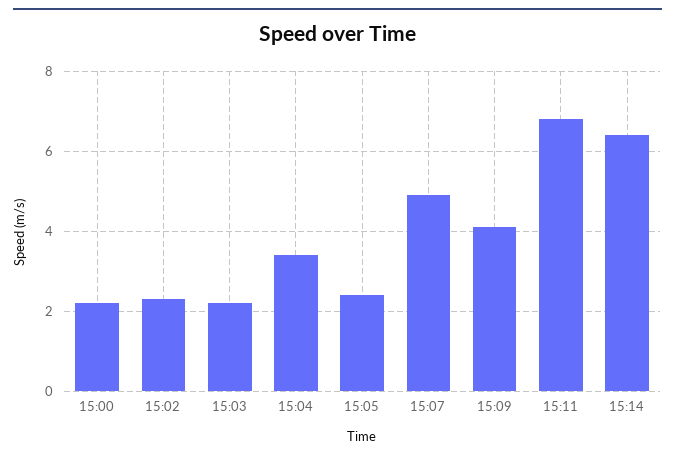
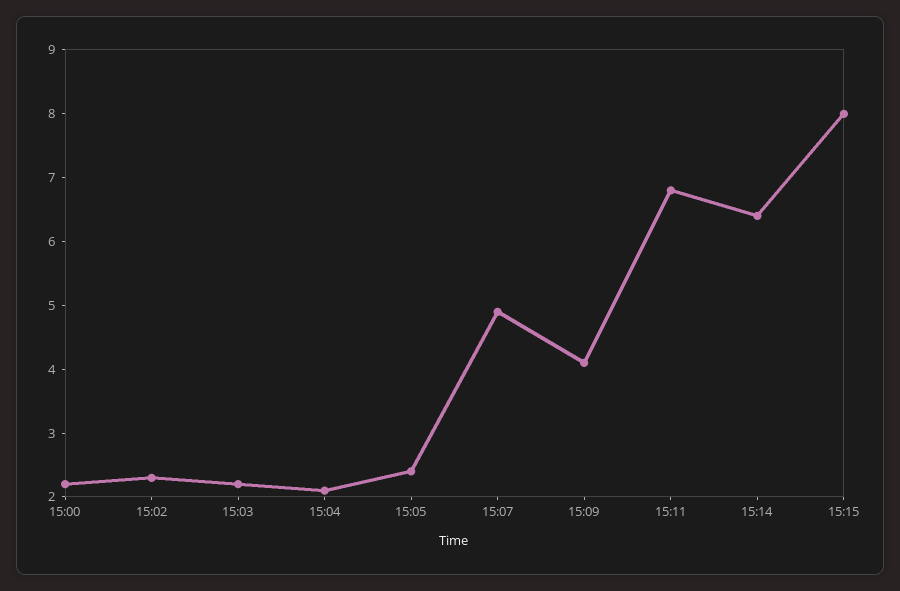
15:04: 3.5 -> 2
15:15: none -> 8

